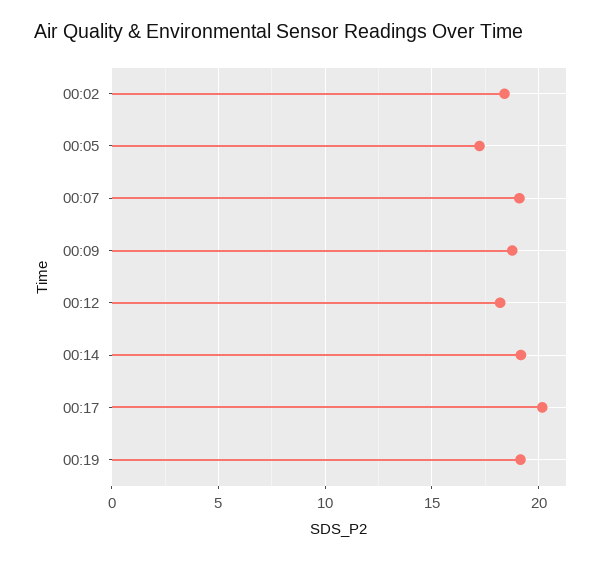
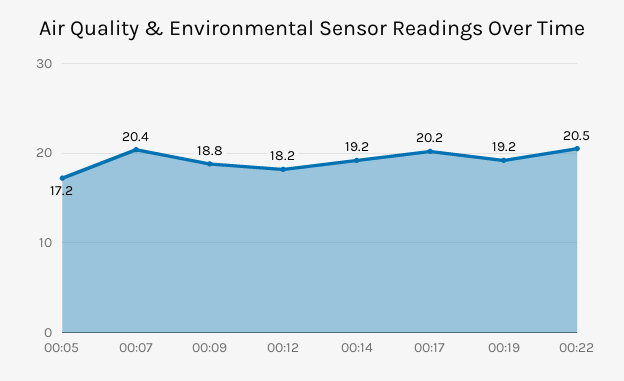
00:02: 18.5 -> none
00:07: 19 -> 20.4
00:22: none -> 20.5

